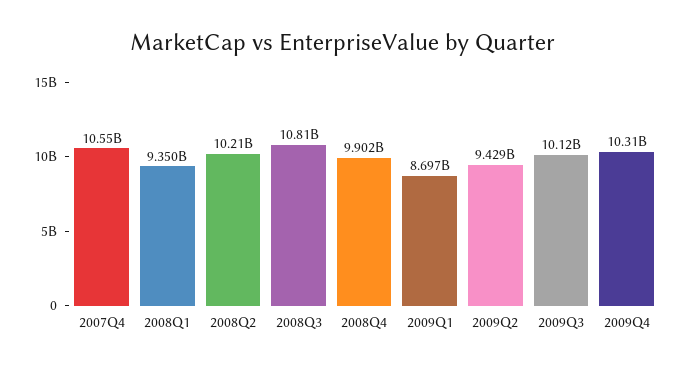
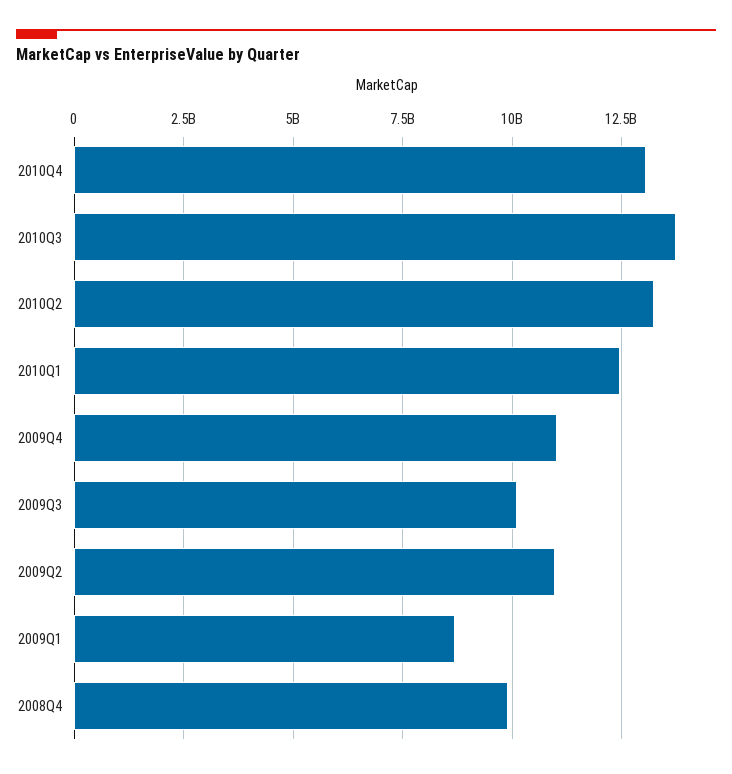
2007Q4: 10550000000 -> none
2008Q1: 9350000000 -> none
2008Q2: 10210000000 -> none
2008Q3: 10810000000 -> none
2009Q2: 9429000000 -> 11000000000
2009Q4: 10310000000 -> 11000000000
2010Q4: none -> 13000000000
2010Q3: none -> 13750000000
2010Q2: none -> 13250000000
2010Q1: none -> 12500000000

